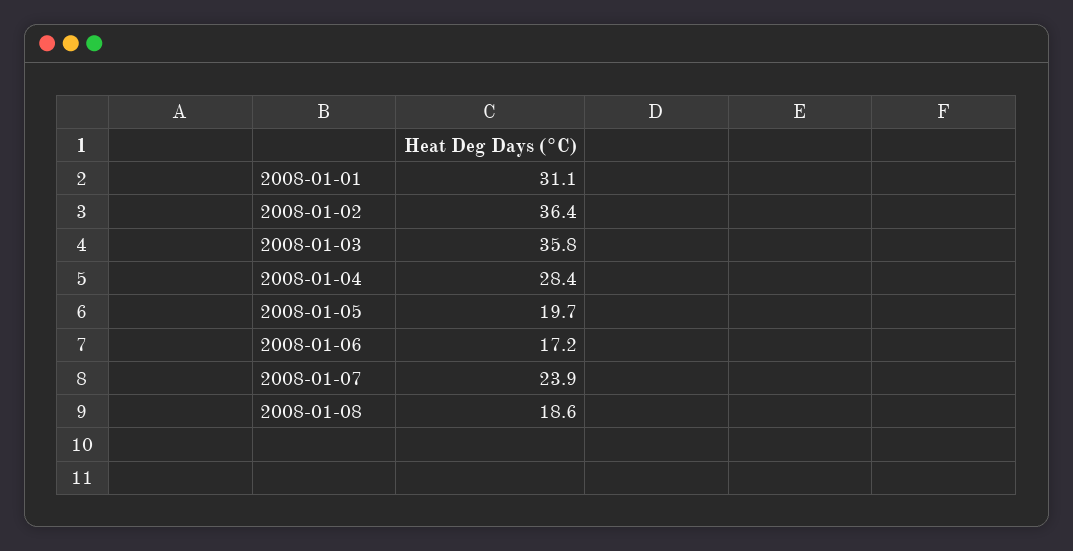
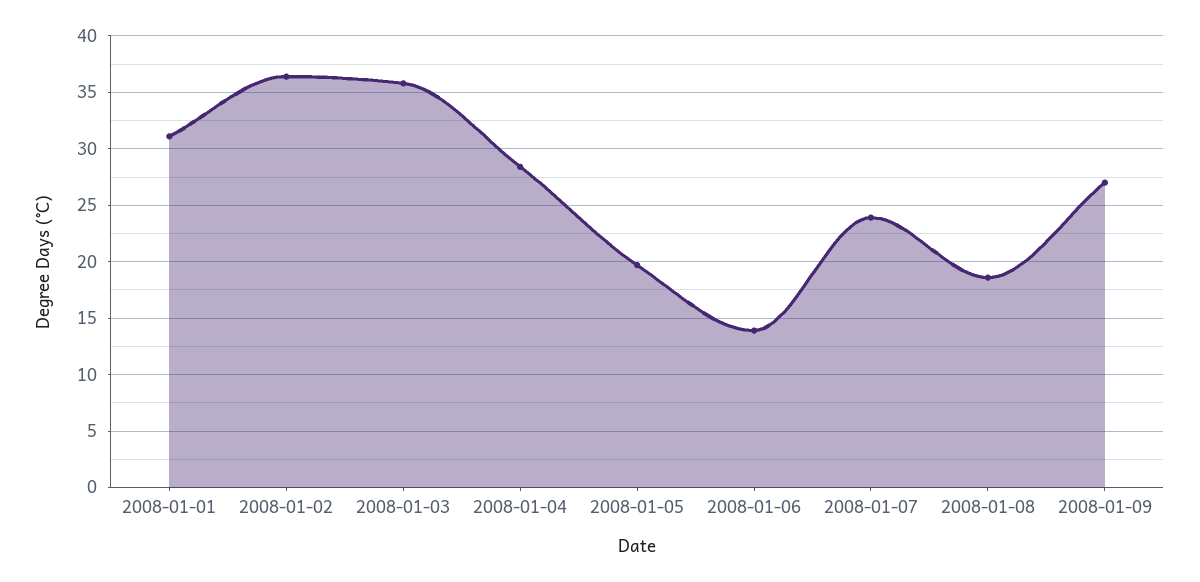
2008-01-06: 17.2 -> 14
2008-01-09: none -> 27

